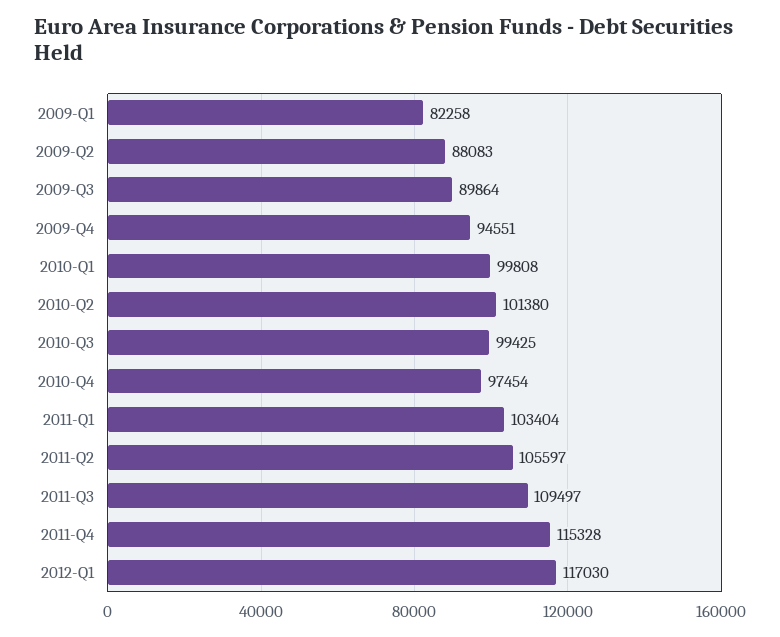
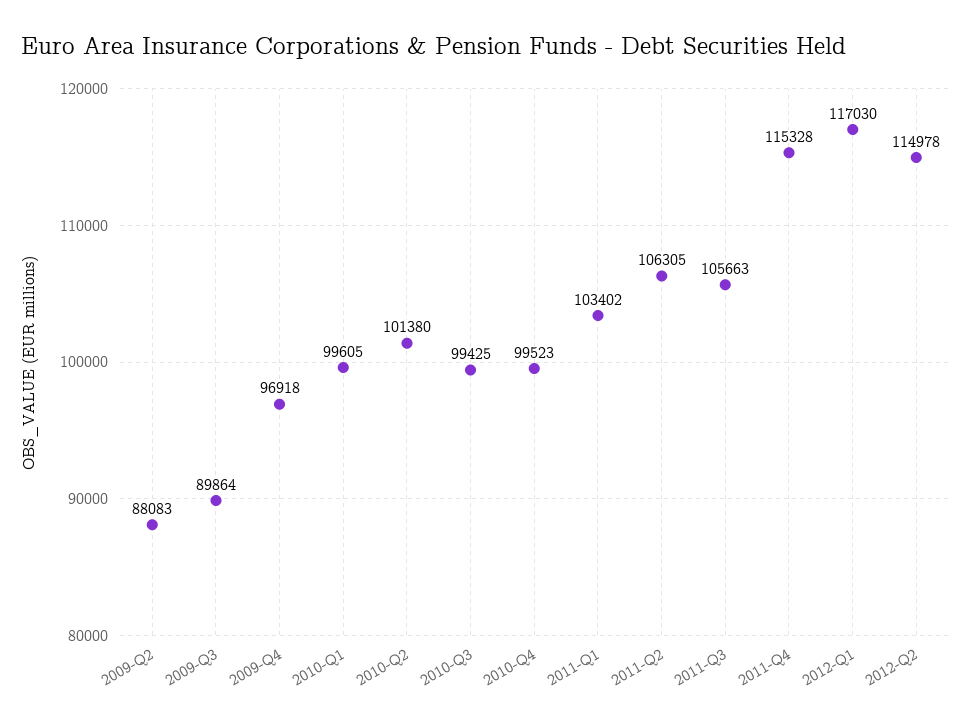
2009-Q1: 82258 -> none
2009-Q4: 94551 -> 96918
2010-Q1: 99808 -> 99605
2010-Q4: 97454 -> 99523
2011-Q1: 103404 -> 103402
2011-Q2: 105597 -> 106305
2011-Q3: 109497 -> 105663
2012-Q2: none -> 114978

